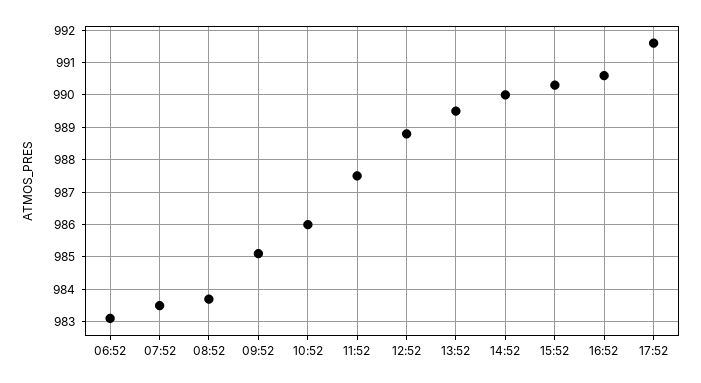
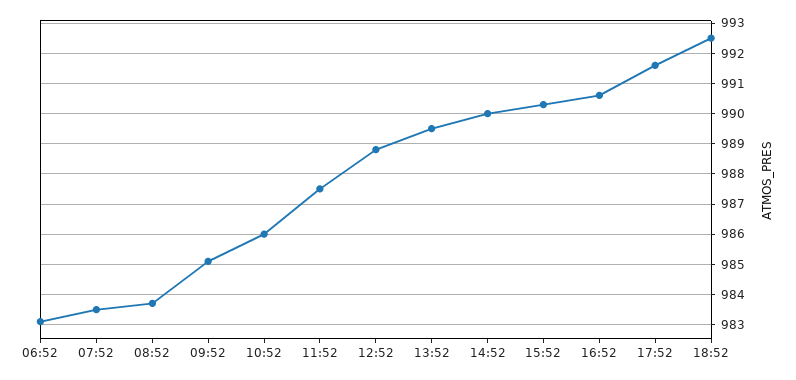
18:52: none -> 992.5

